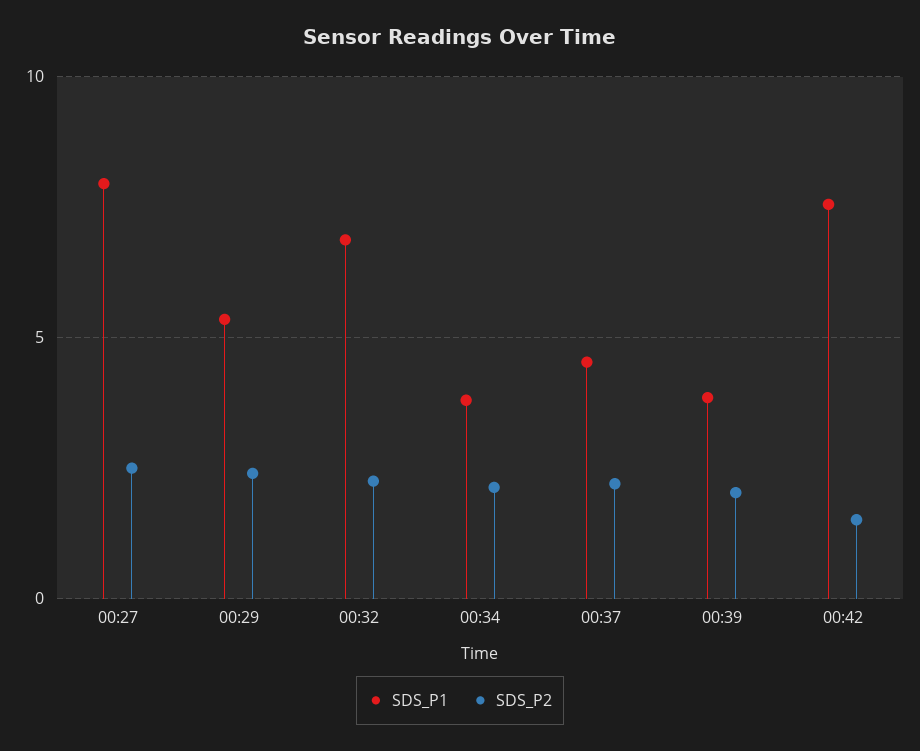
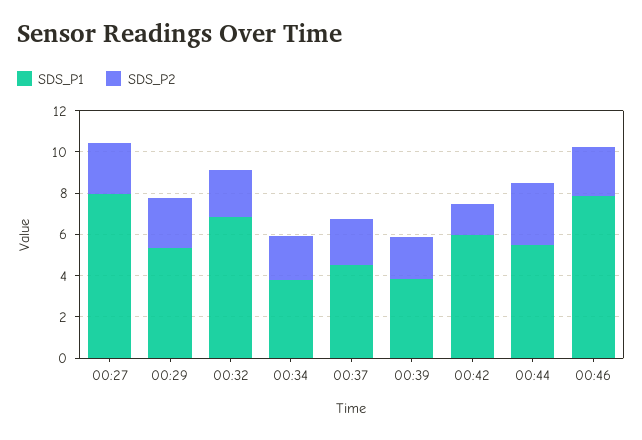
SDS_P1, 00:42: 7.5 -> 6
SDS_P1, 00:44: none -> 5.5
SDS_P2, 00:44: none -> 3
SDS_P1, 00:46: none -> 8
SDS_P2, 00:46: none -> 2.5

